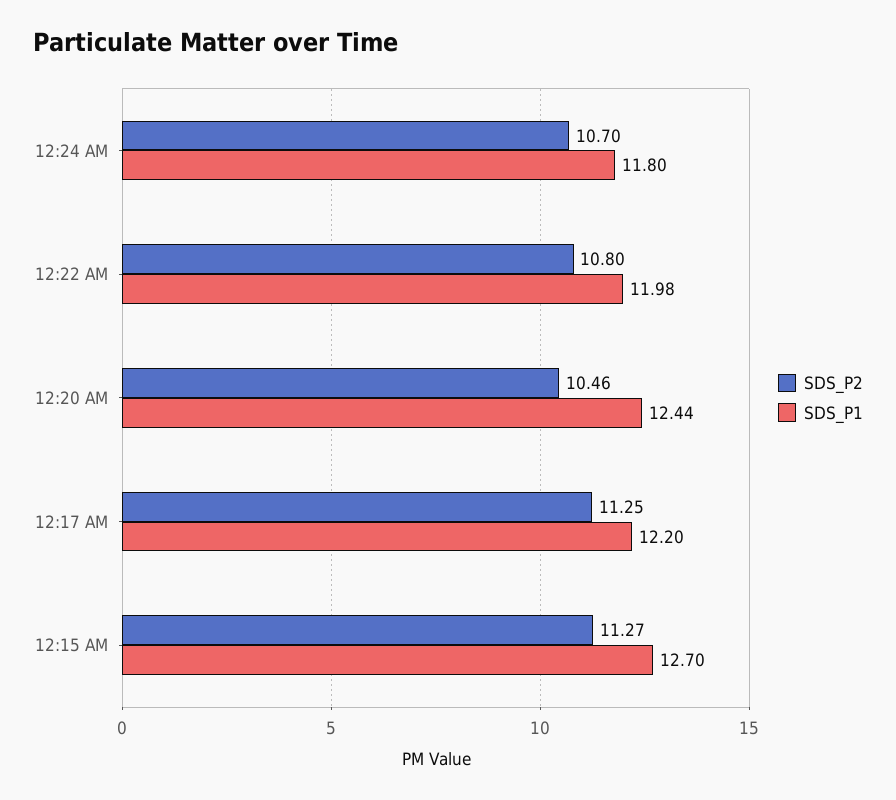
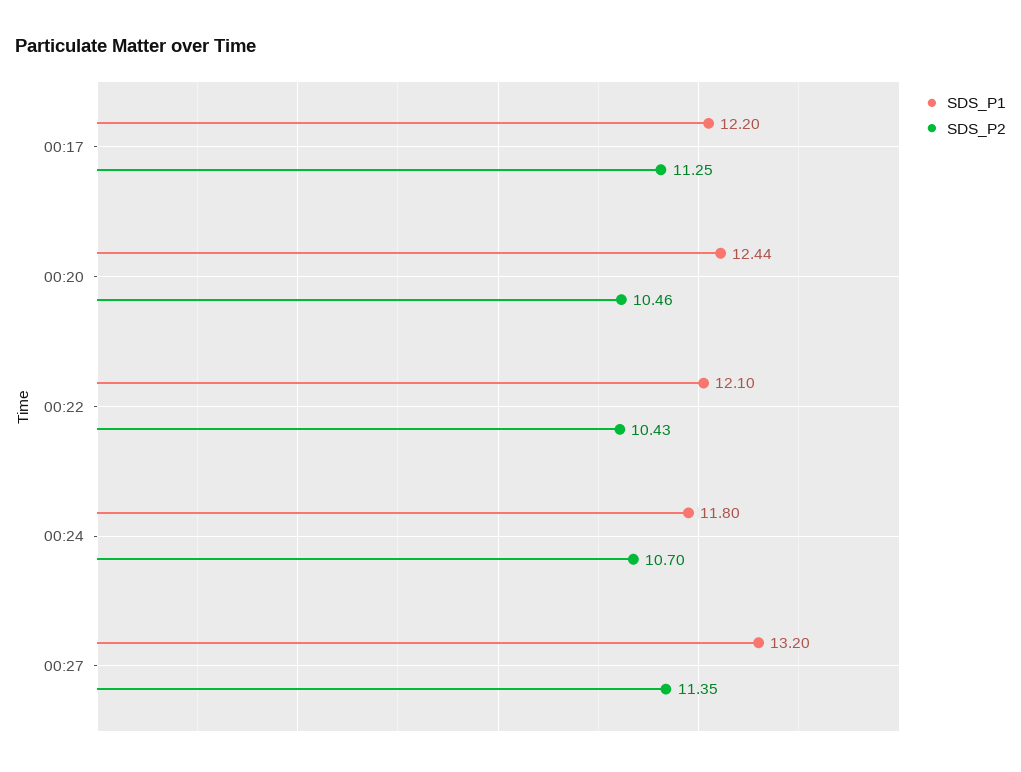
SDS_P2, 12:22 AM: 10.8 -> 10.43
SDS_P1, 12:22 AM: 11.98 -> 12.1
SDS_P2, 12:15 AM: 11.27 -> none
SDS_P1, 12:15 AM: 12.7 -> none
SDS_P1, 00:27: none -> 13.2
SDS_P2, 00:27: none -> 11.35

